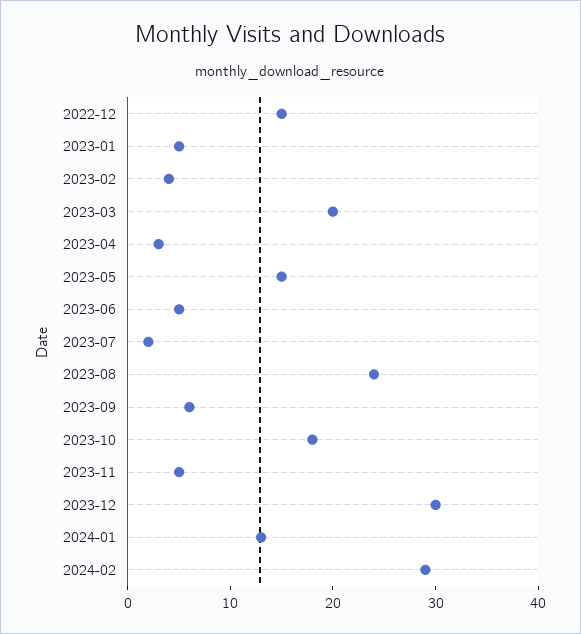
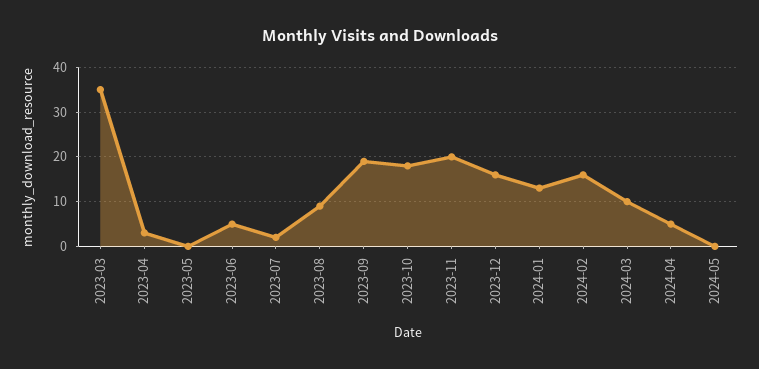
2022-12: 15 -> none
2023-01: 5 -> none
2023-02: 4 -> none
2023-03: 20 -> 35
2023-05: 15 -> 0
2023-08: 24 -> 10
2023-09: 6 -> 20
2023-11: 5 -> 20
2023-12: 30 -> 15
2024-02: 29 -> 15
2024-03: none -> 10
2024-04: none -> 5
2024-05: none -> 0

